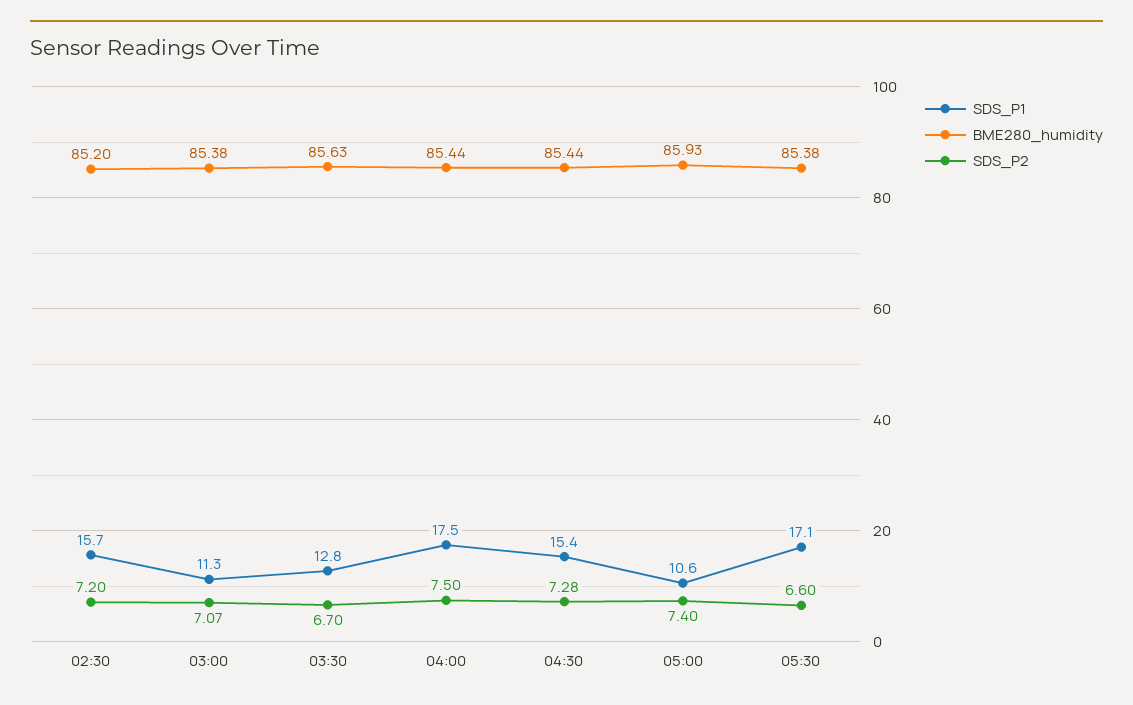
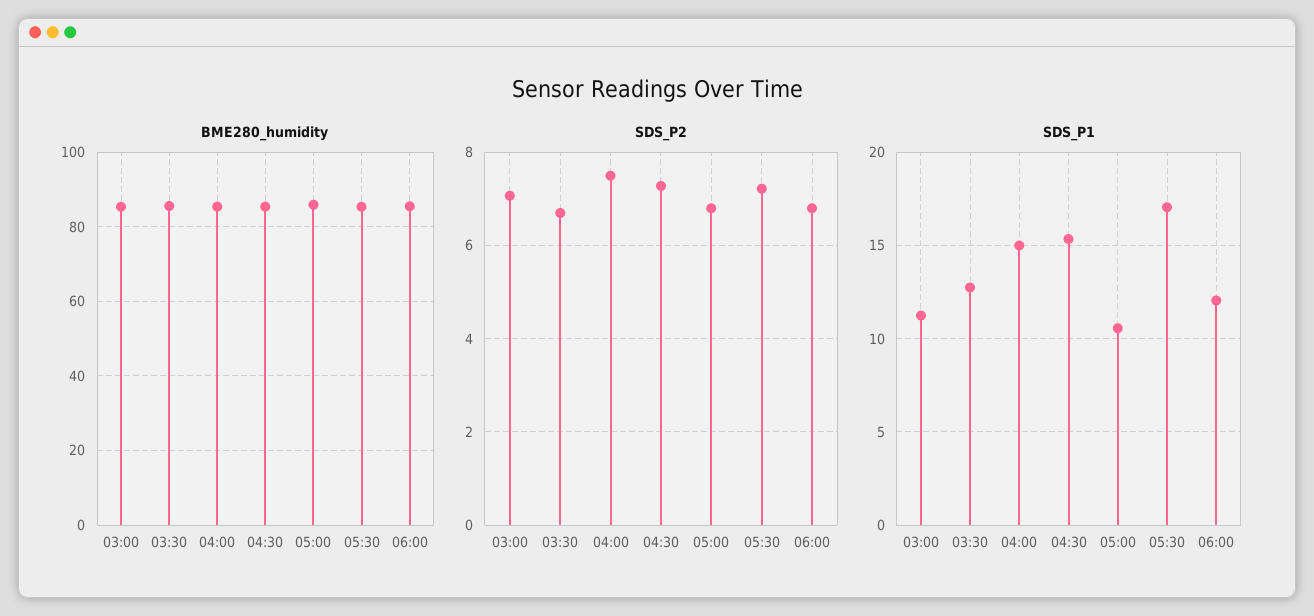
SDS_P1, 02:30: 15.7 -> none
BME280_humidity, 02:30: 85.2 -> none
SDS_P2, 02:30: 7.2 -> none
SDS_P1, 04:00: 17.5 -> 15
SDS_P2, 05:00: 7.4 -> 6.8
SDS_P2, 05:30: 6.6 -> 7.2
BME280_humidity, 06:00: none -> 86
SDS_P2, 06:00: none -> 6.8
SDS_P1, 06:00: none -> 12

